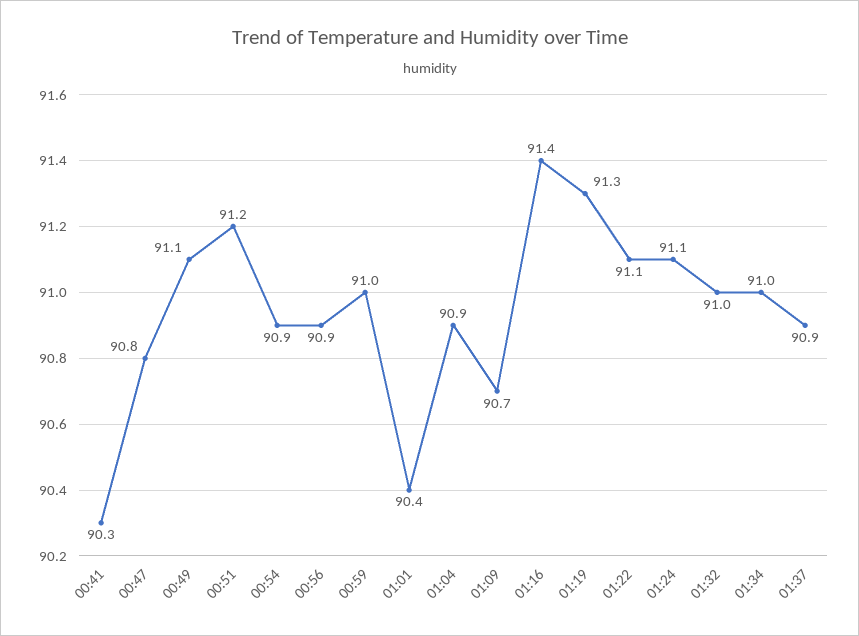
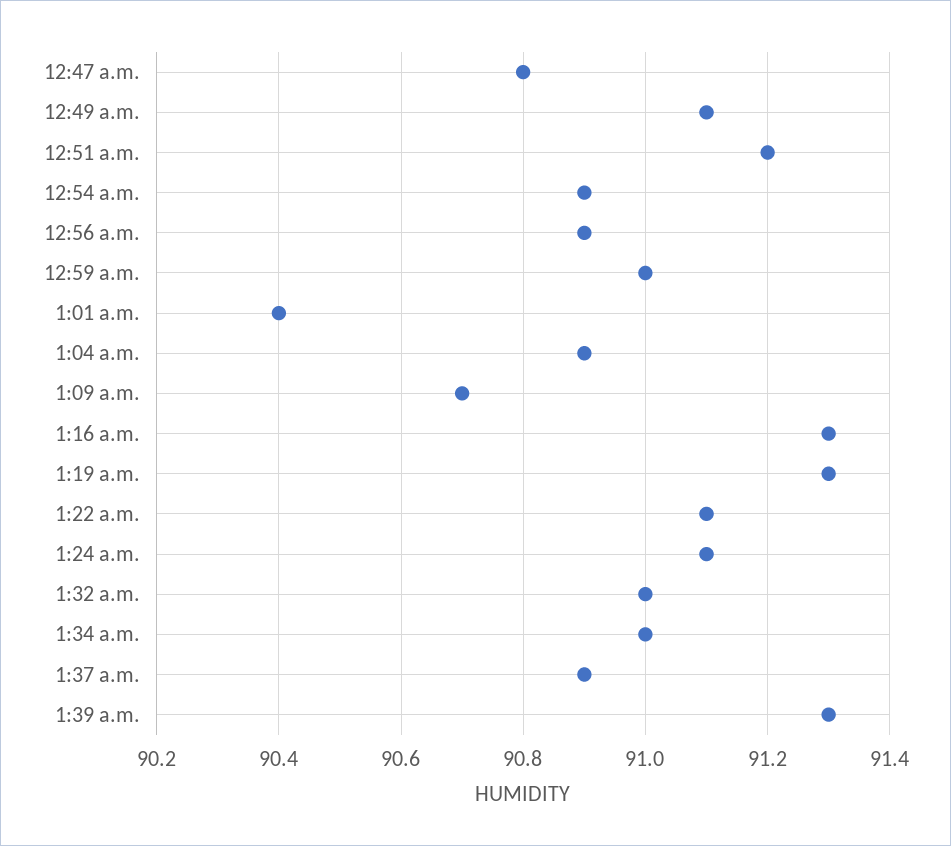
00:41: 90.3 -> none
01:16: 91.4 -> 91.3
1:39 a.m.: none -> 91.3

